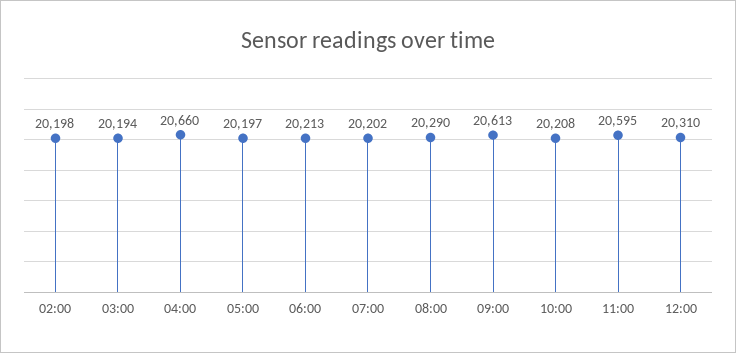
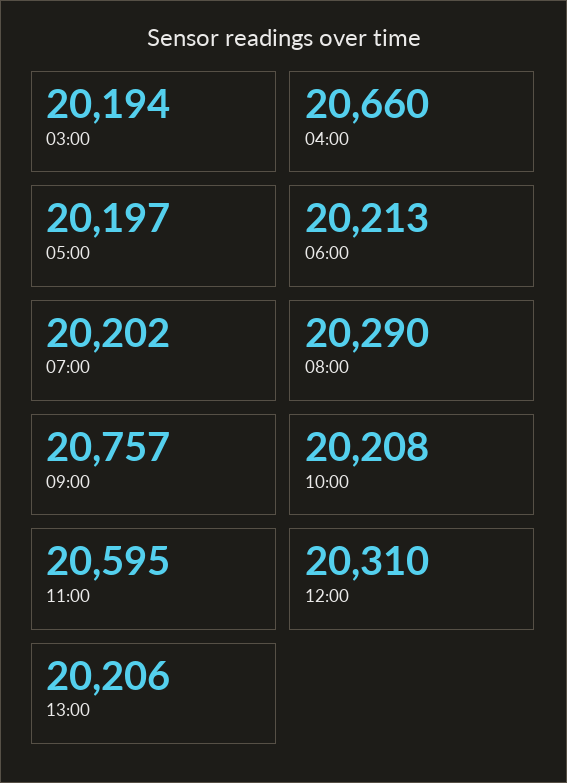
02:00: 20198 -> none
09:00: 20613 -> 20757
13:00: none -> 20206

